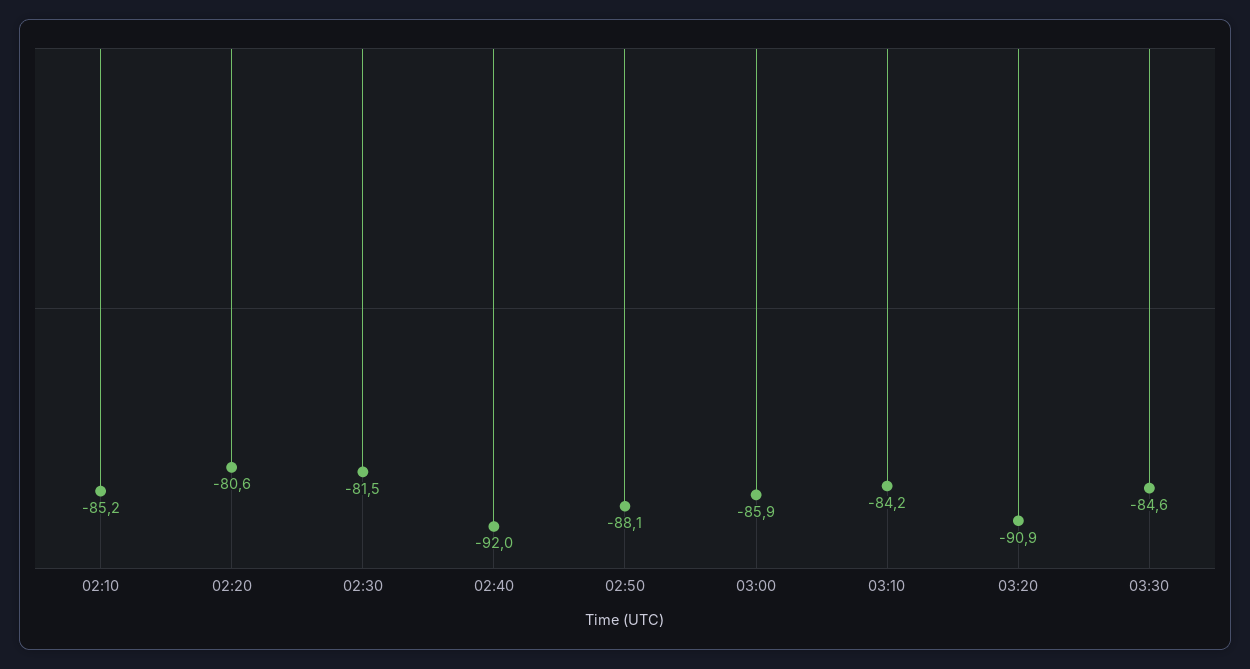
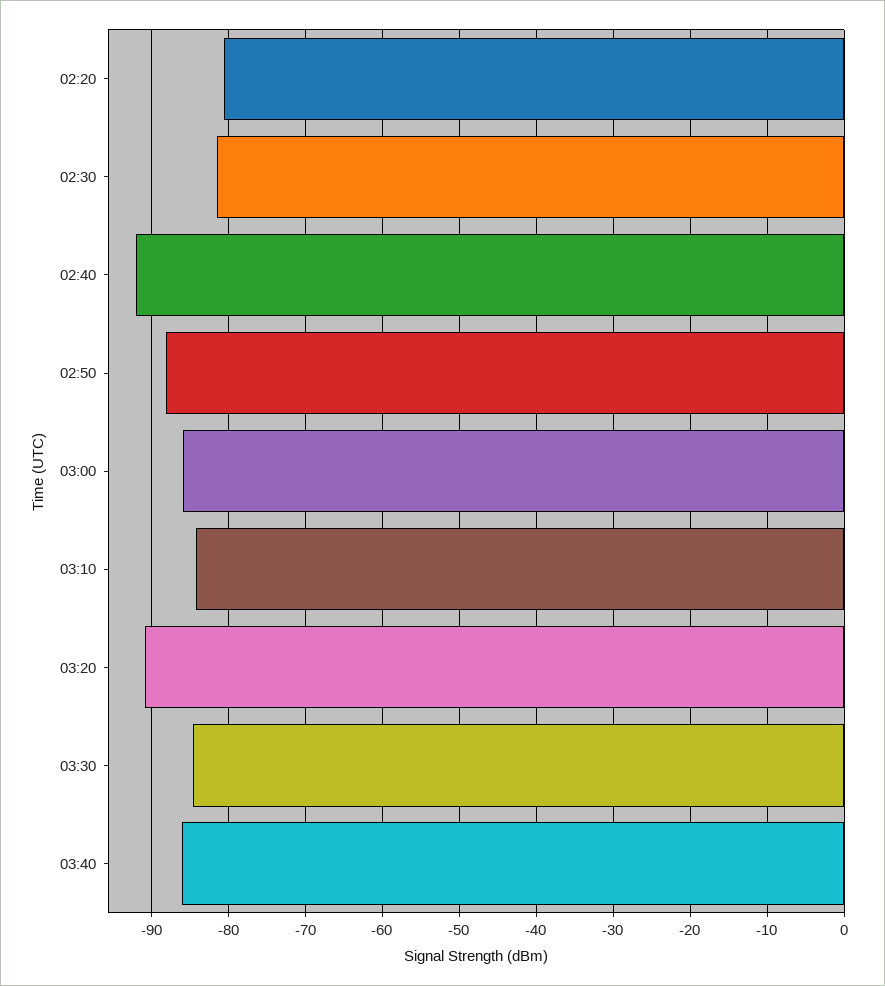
02:10: -85.2 -> none
03:40: none -> -86

